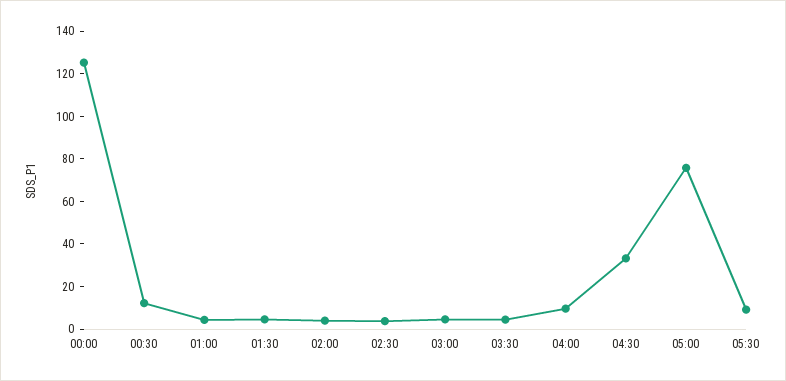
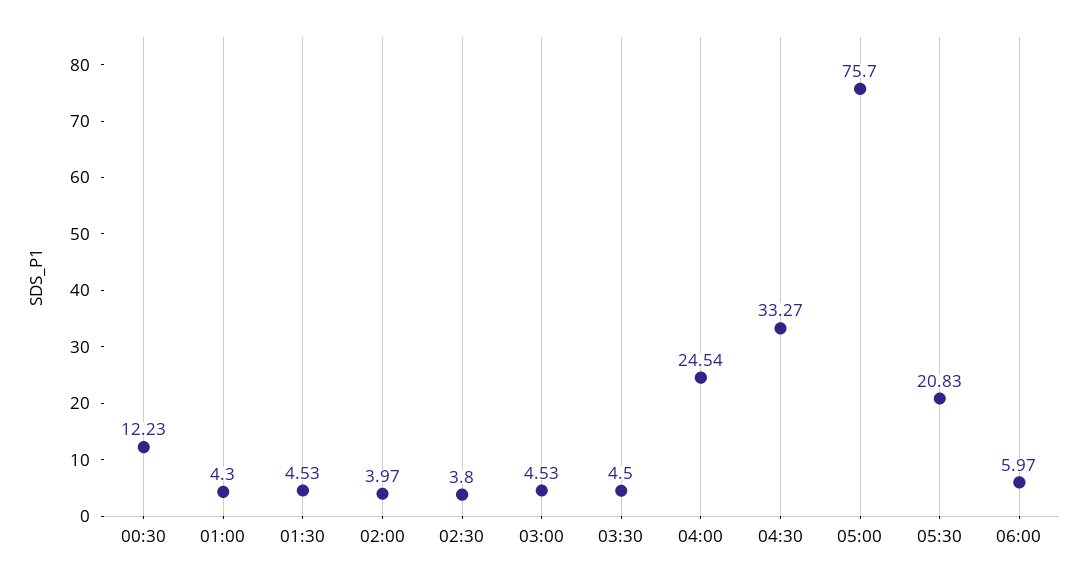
00:00: 125 -> none
04:00: 10 -> 24.54
05:30: 10 -> 20.83
06:00: none -> 5.97

